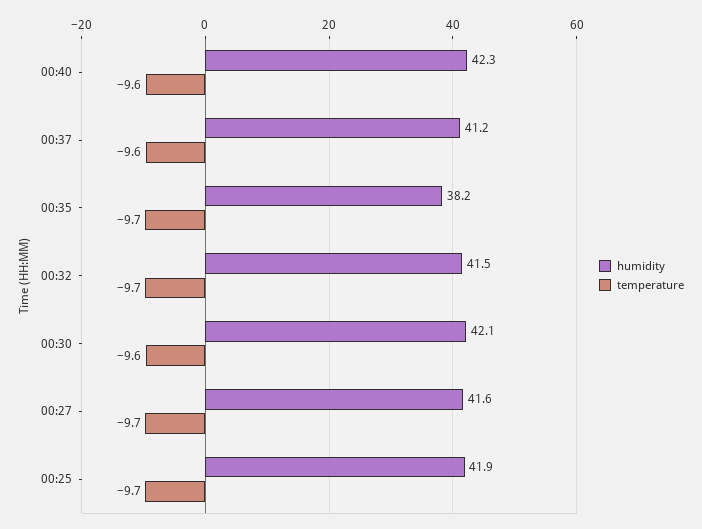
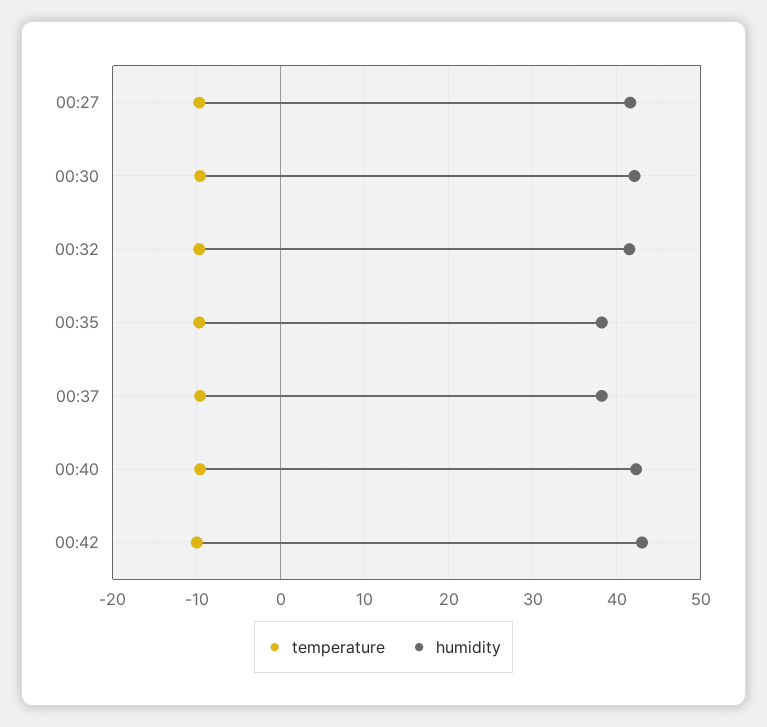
humidity, 00:37: 41.2 -> 38
humidity, 00:25: 41.9 -> none
temperature, 00:25: -9.7 -> none
temperature, 00:42: none -> -10
humidity, 00:42: none -> 43

